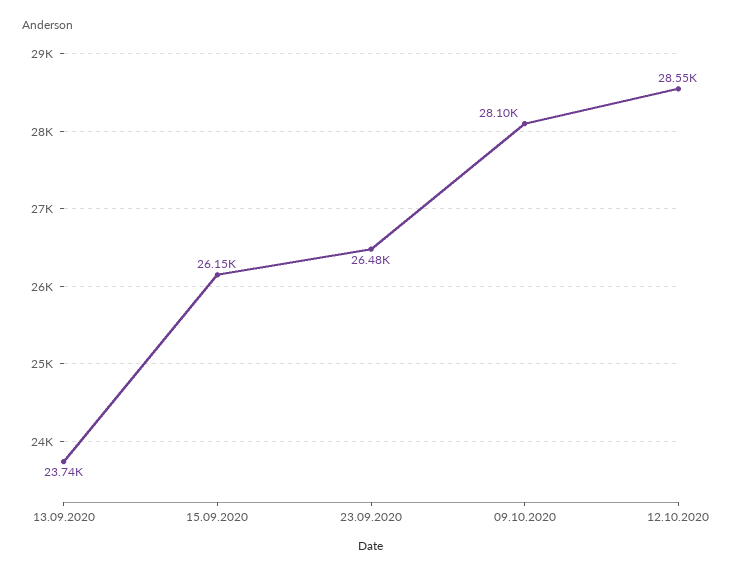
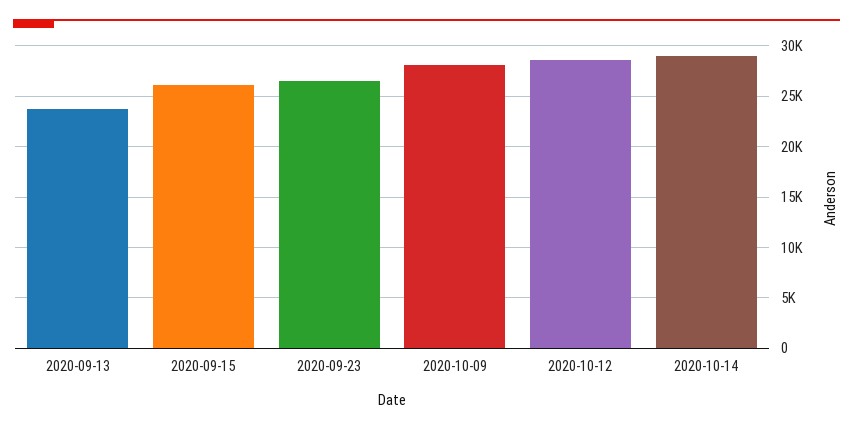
2020-10-14: none -> 29000

